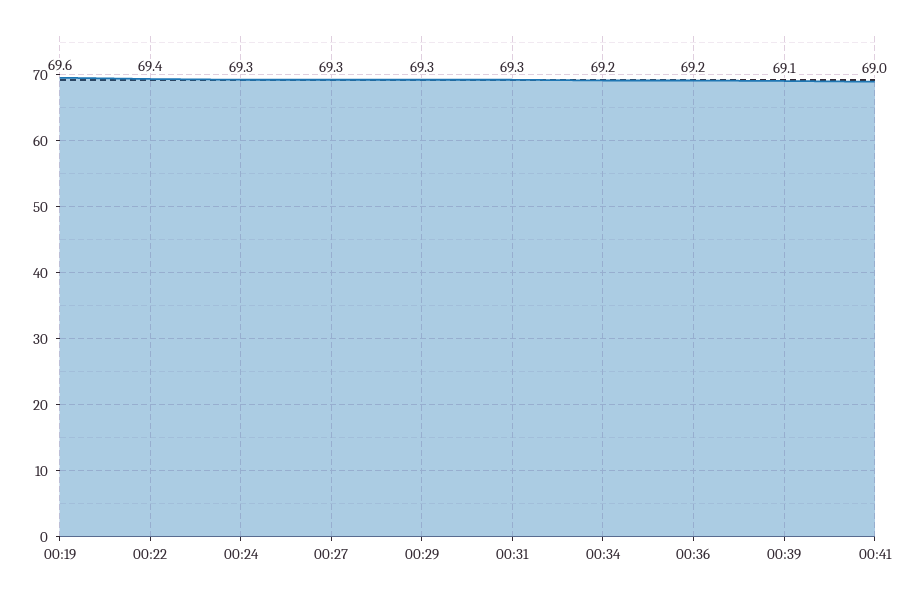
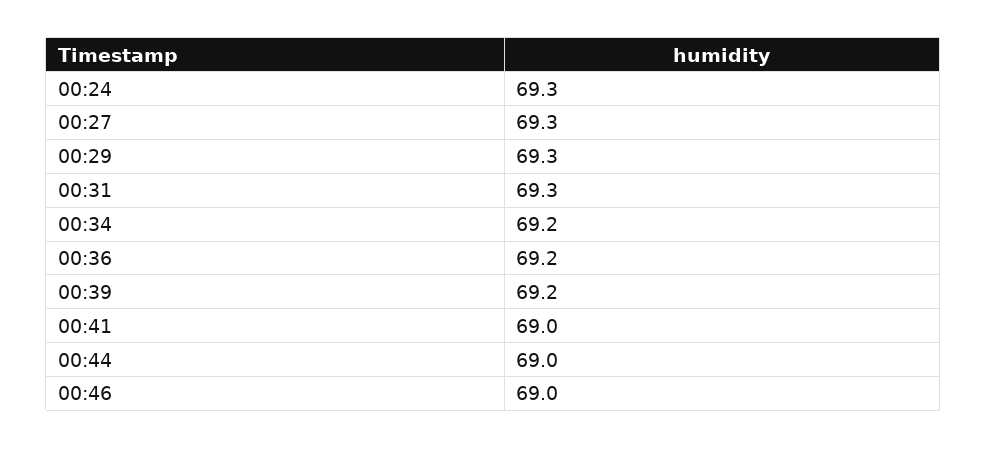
00:19: 69.6 -> none
00:22: 69.4 -> none
00:39: 69.1 -> 69.2
00:44: none -> 69
00:46: none -> 69

